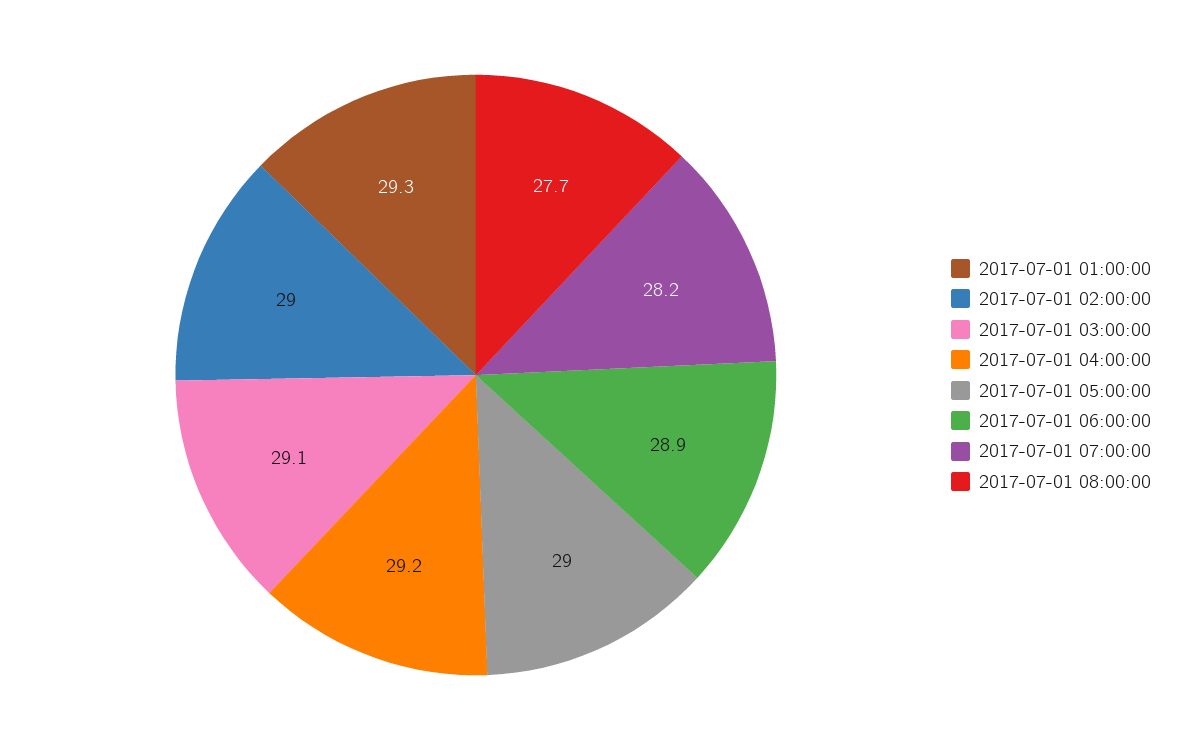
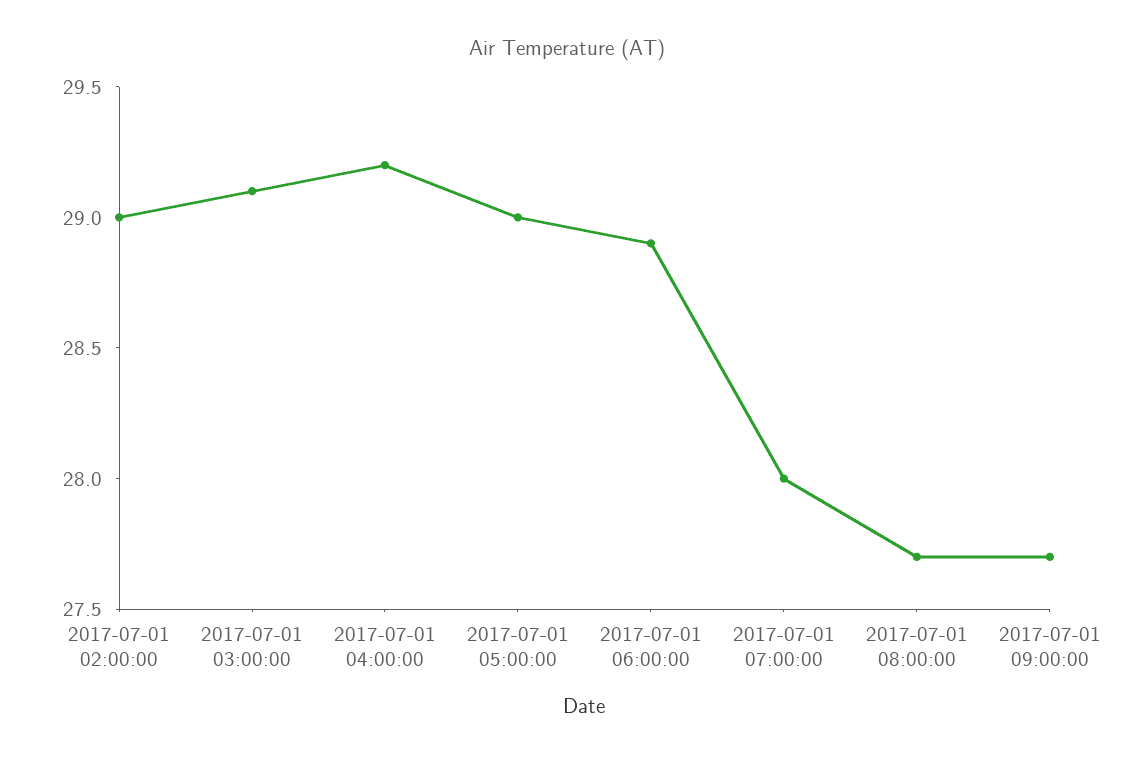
2017-07-01 01:00:00: 29.3 -> none
2017-07-01 07:00:00: 28.2 -> 28
2017-07-01 09:00:00: none -> 27.7

